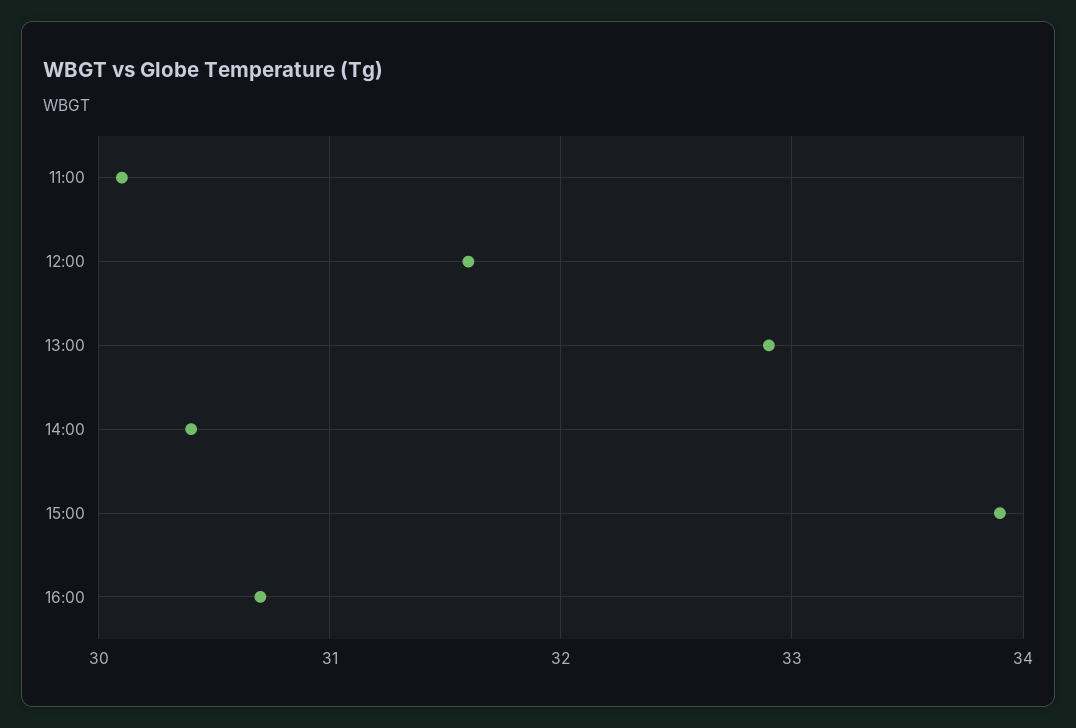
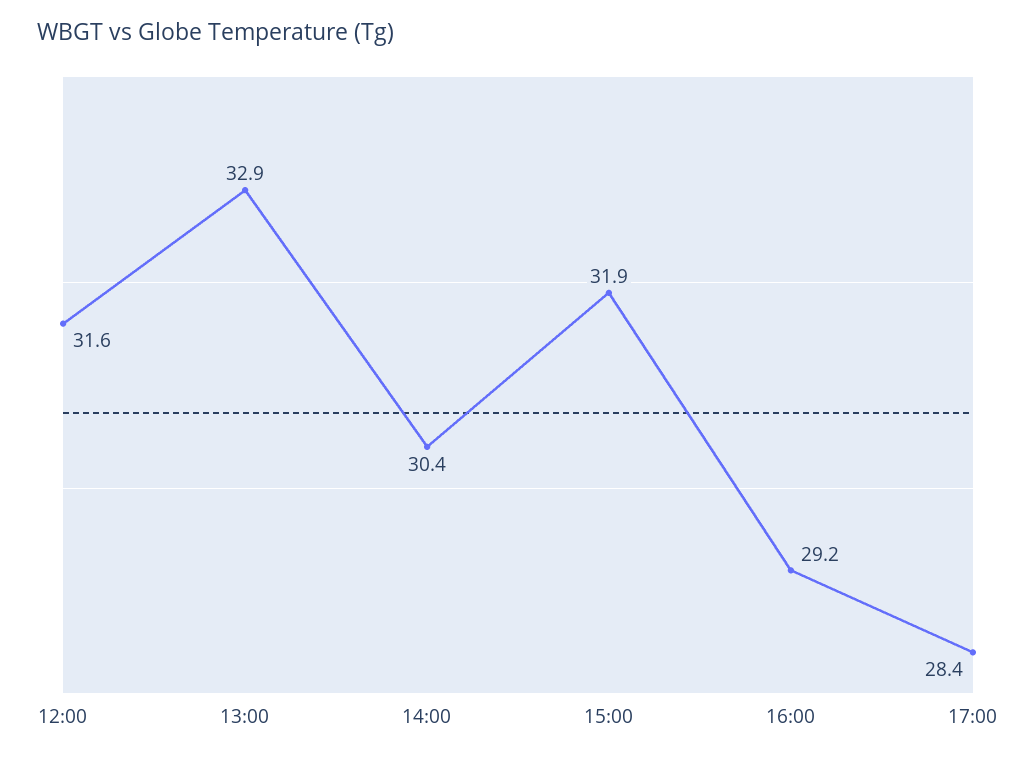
11:00: 30.1 -> none
15:00: 33.9 -> 31.9
16:00: 30.7 -> 29.2
17:00: none -> 28.4

